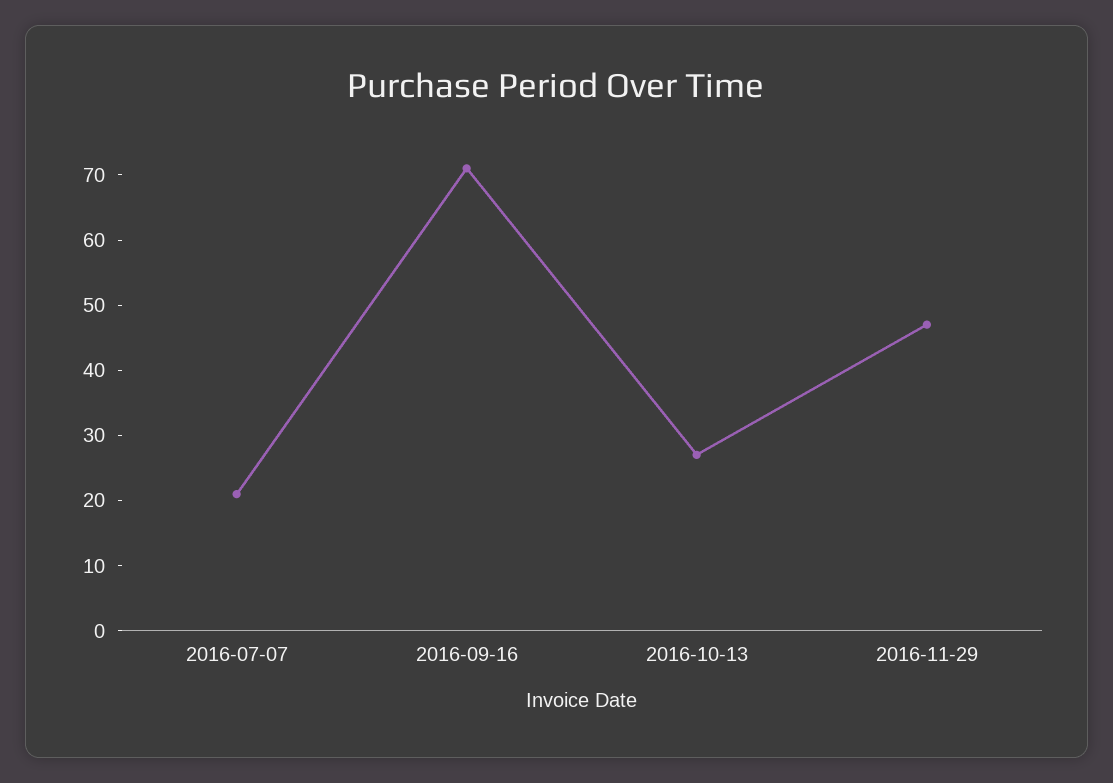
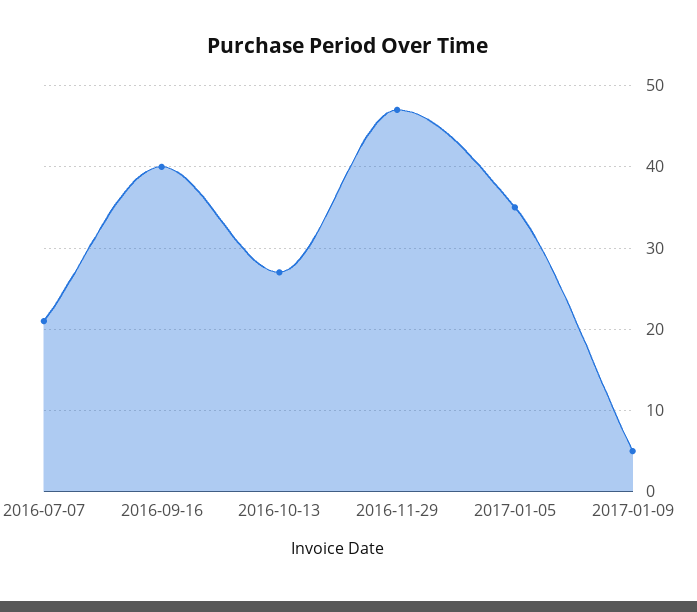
2016-09-16: 70 -> 40
2017-01-05: none -> 35
2017-01-09: none -> 5

